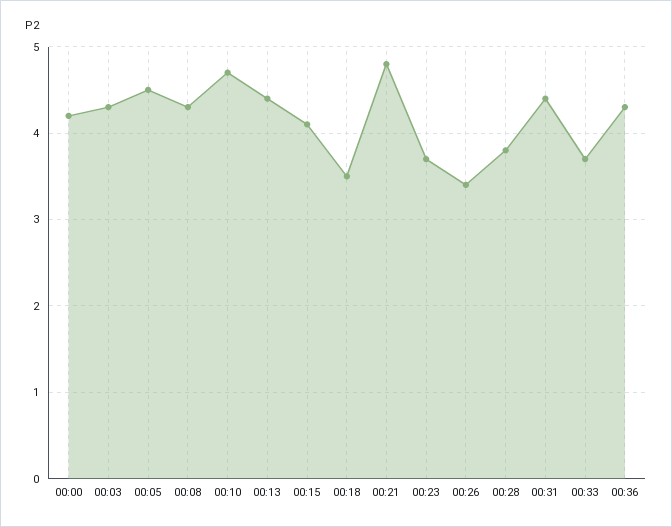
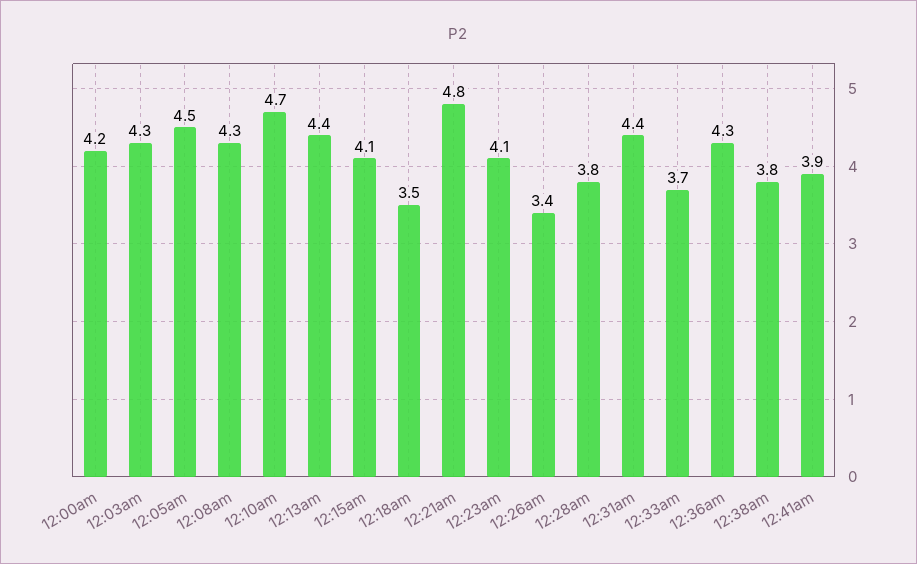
00:23: 3.7 -> 4.1
12:38am: none -> 3.8
12:41am: none -> 3.9

